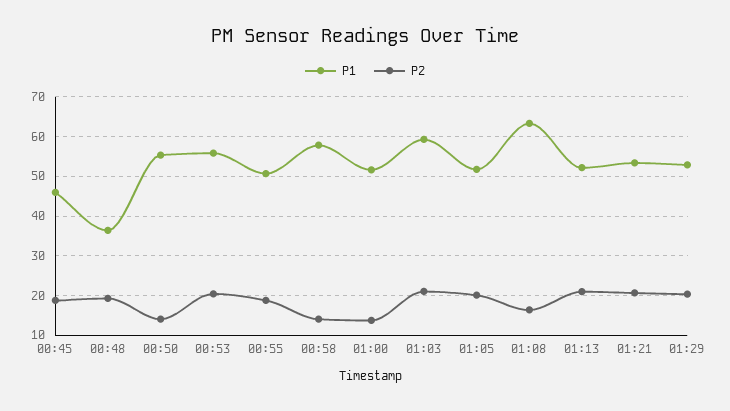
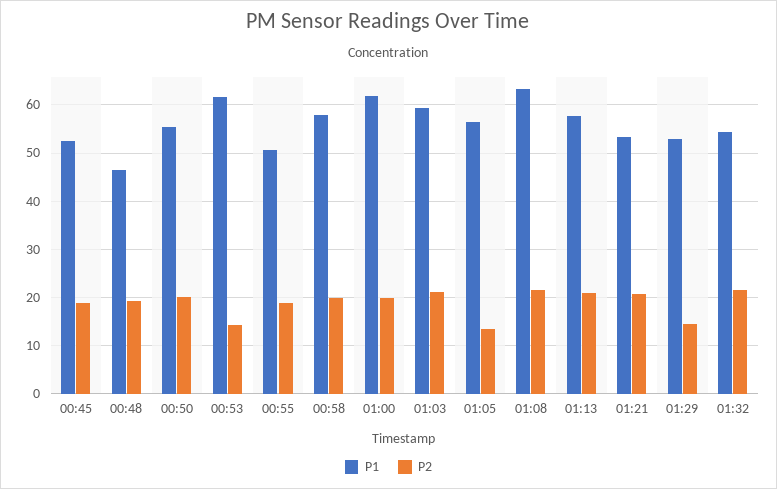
P1, 00:45: 46 -> 52
P1, 00:48: 36 -> 46
P2, 00:50: 14 -> 20
P1, 00:53: 56 -> 62
P2, 00:53: 20 -> 14
P2, 00:58: 14 -> 20
P1, 01:00: 52 -> 62
P2, 01:00: 14 -> 20
P1, 01:05: 52 -> 56
P2, 01:05: 20 -> 14
P2, 01:08: 16 -> 22
P1, 01:13: 52 -> 58
P2, 01:29: 20 -> 14
P1, 01:32: none -> 54
P2, 01:32: none -> 22

